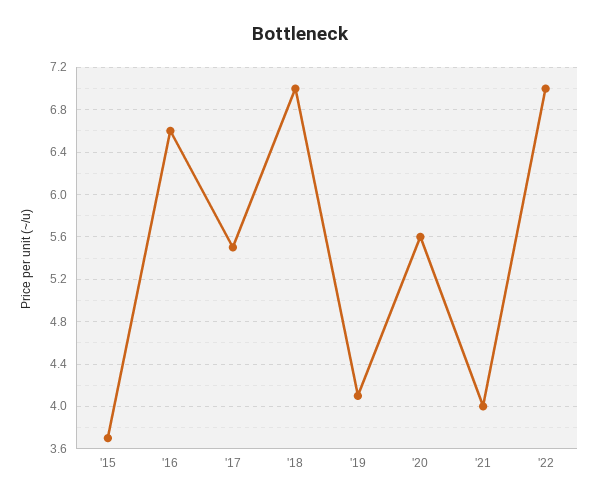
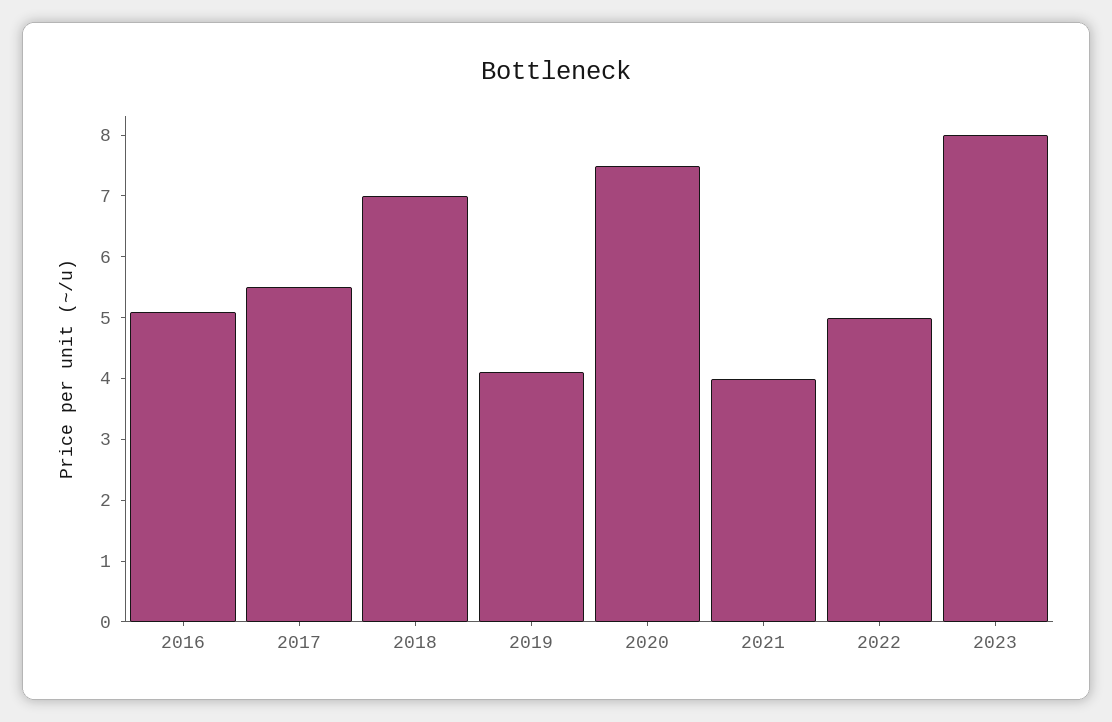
'15: 3.7 -> none
'16: 6.6 -> 5
'20: 5.6 -> 7.5
'22: 7 -> 5
2023: none -> 8

